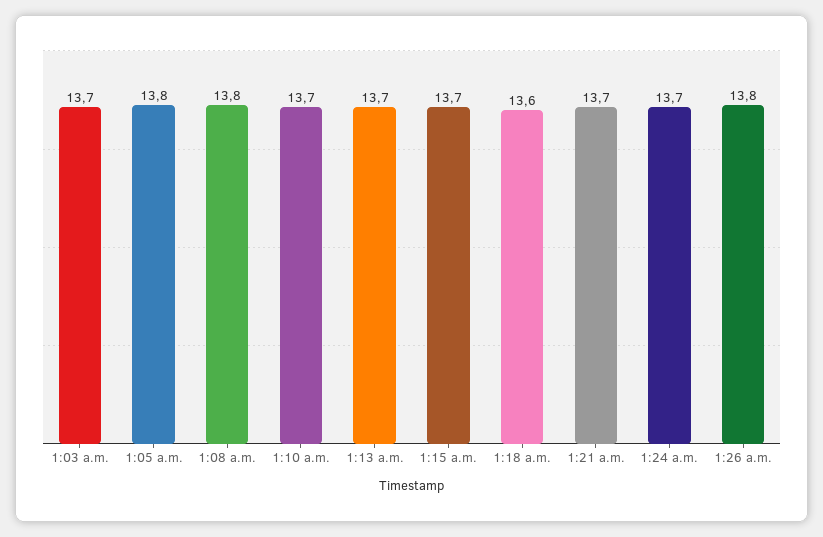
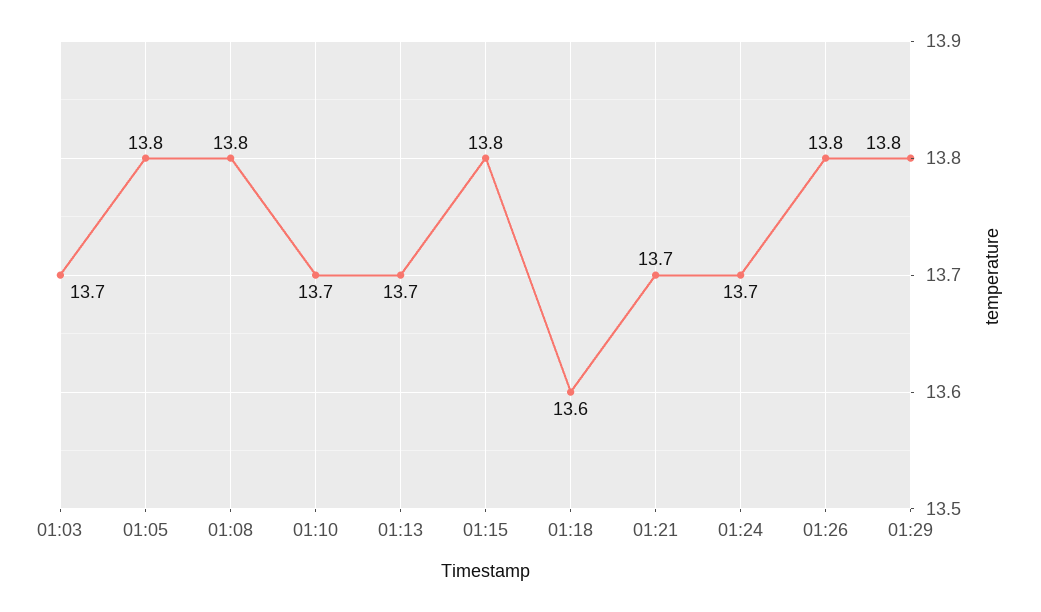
1:15 a.m.: 13.7 -> 13.8
01:29: none -> 13.8

